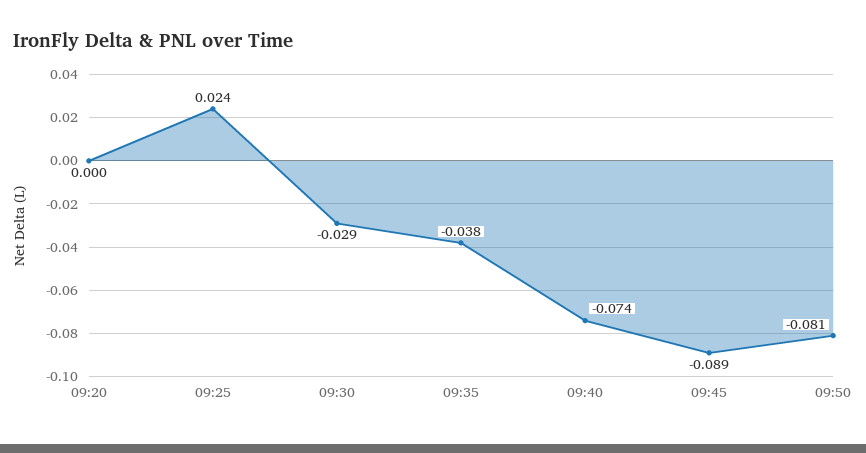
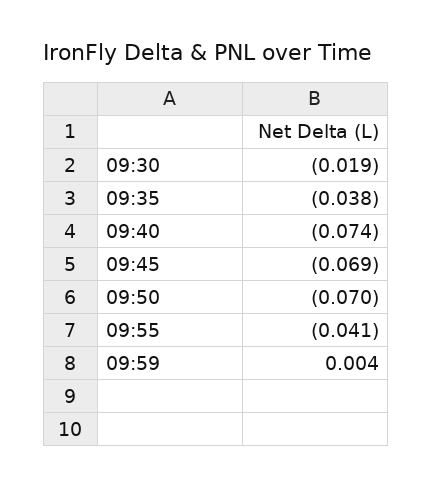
09:20: 0 -> none
09:25: 0.024 -> none
09:30: -0.029 -> -0.019
09:45: -0.089 -> -0.069
09:50: -0.081 -> -0.07
09:55: none -> -0.041
09:59: none -> 0.004

